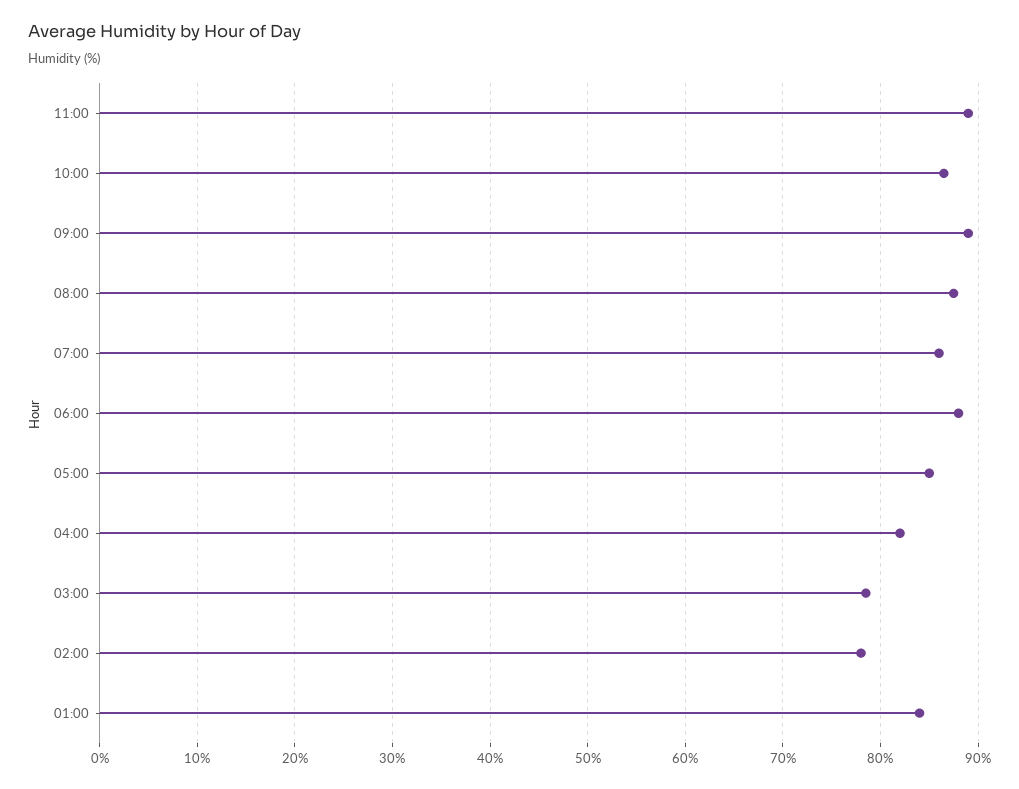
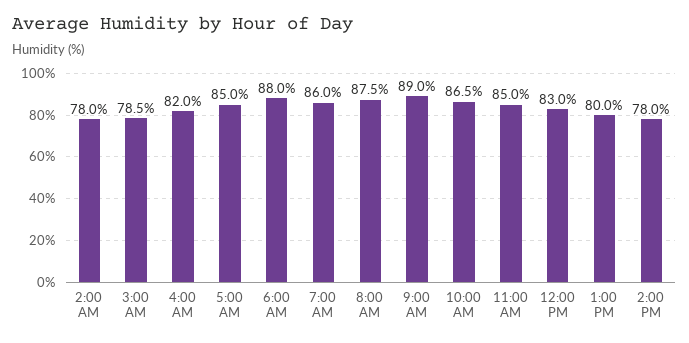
11:00: 89 -> 85
01:00: 84 -> none
12:00 PM: none -> 83
1:00 PM: none -> 80
2:00 PM: none -> 78

